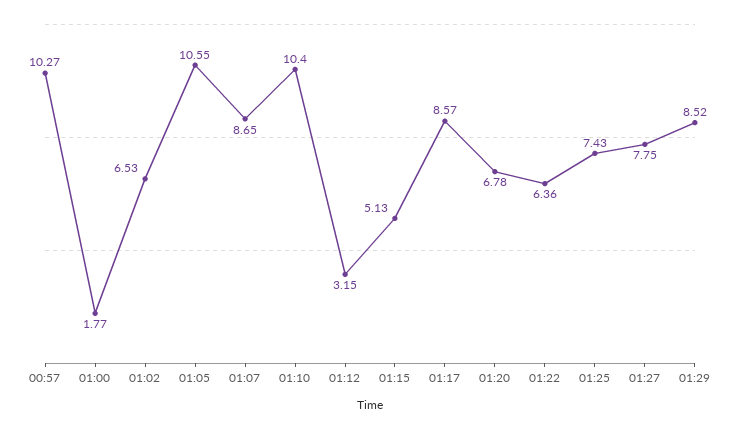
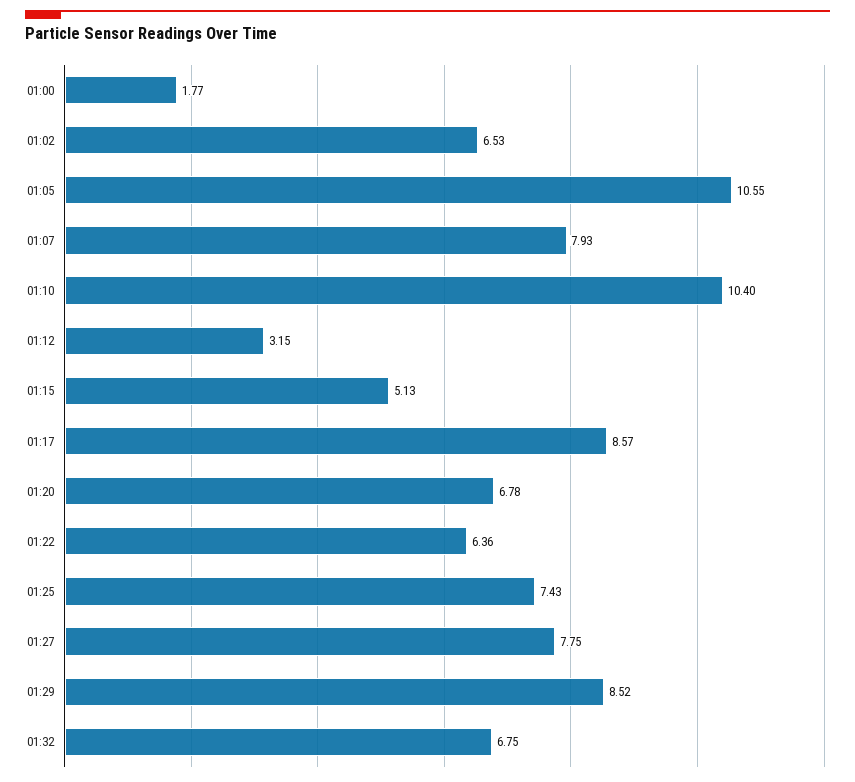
00:57: 10.27 -> none
01:07: 8.65 -> 7.93
01:32: none -> 6.75

